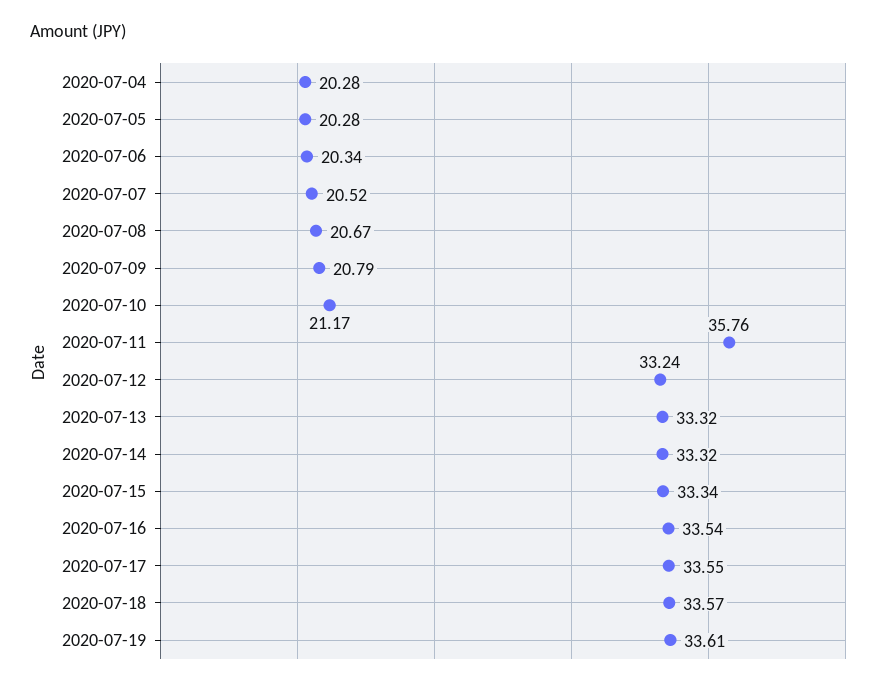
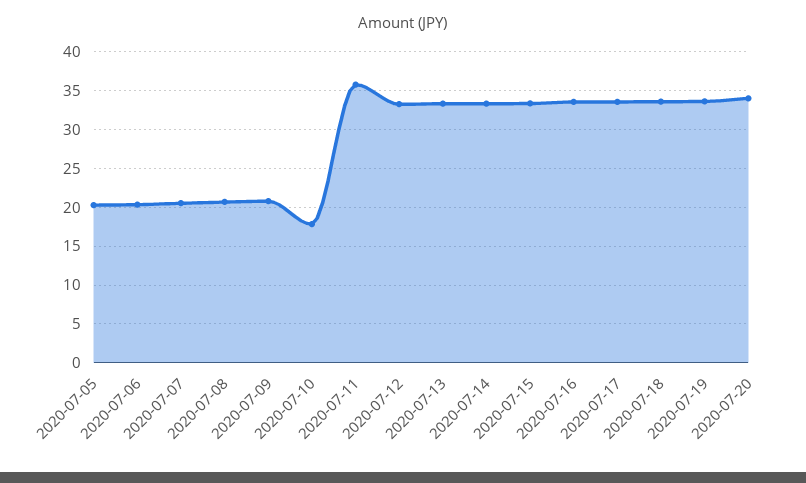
2020-07-04: 20.28 -> none
2020-07-10: 21.17 -> 18
2020-07-20: none -> 34

